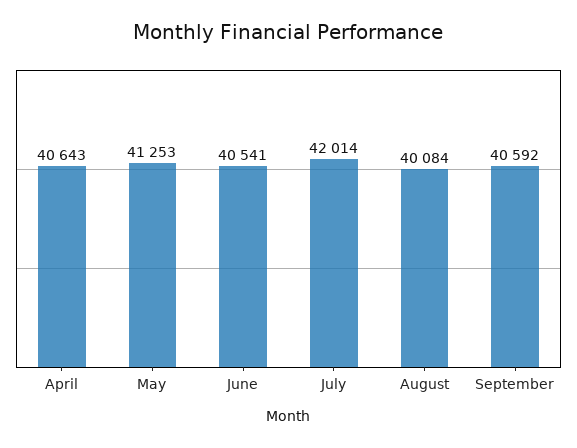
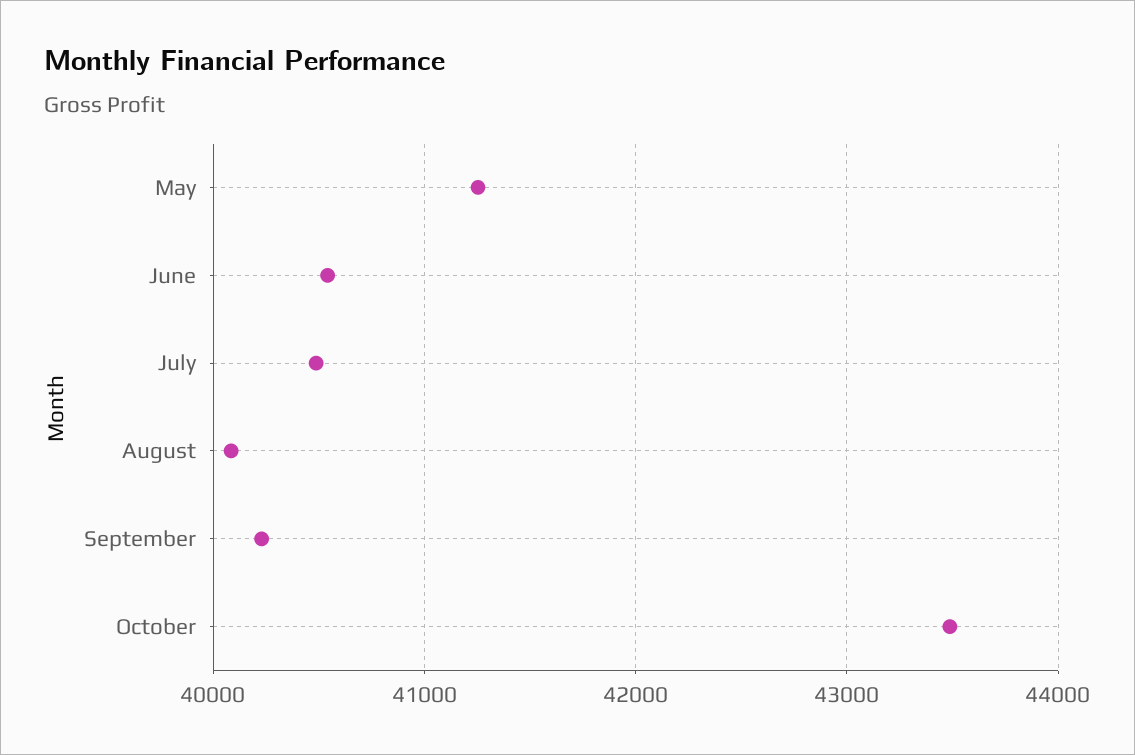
April: 40643 -> none
July: 42014 -> 40500
September: 40592 -> 40200
October: none -> 43500

